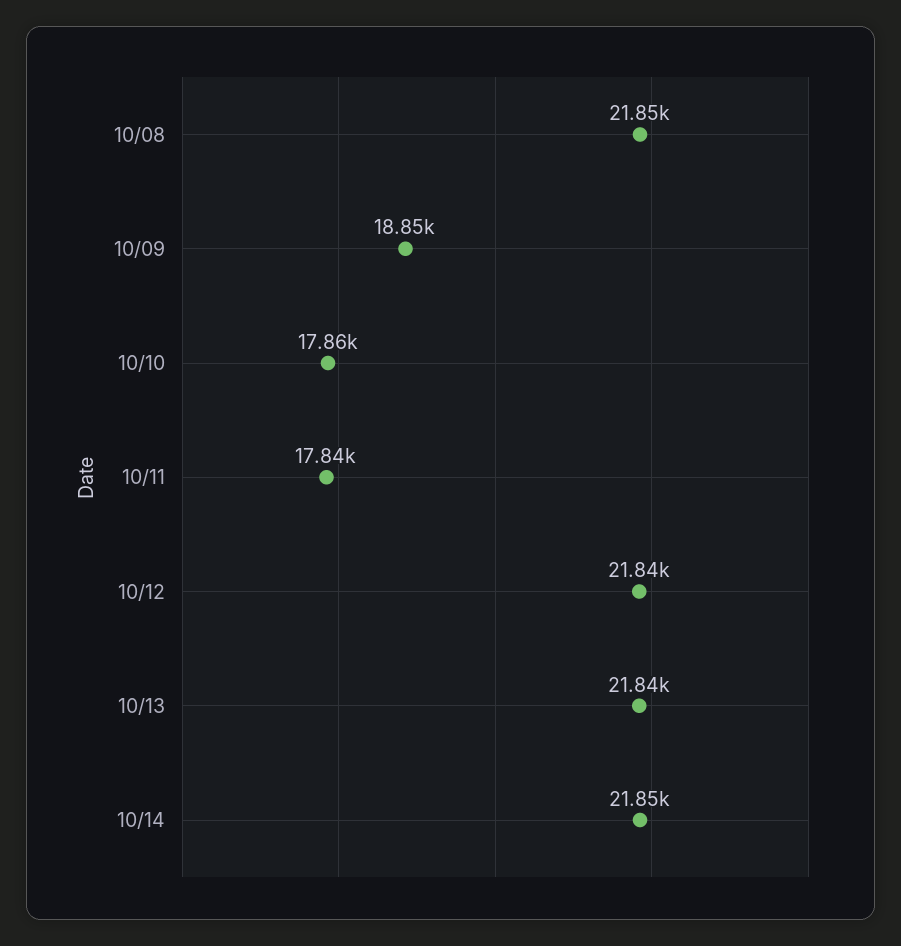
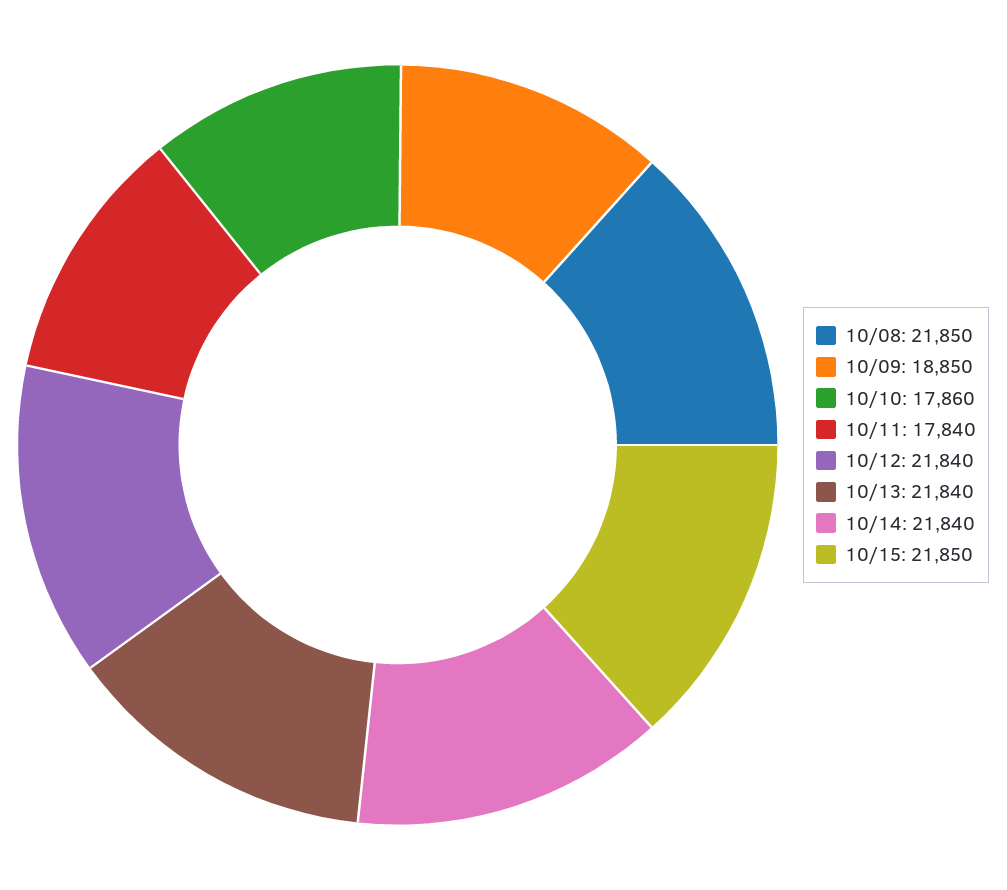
10/14: 21850 -> 21840
10/15: none -> 21850

